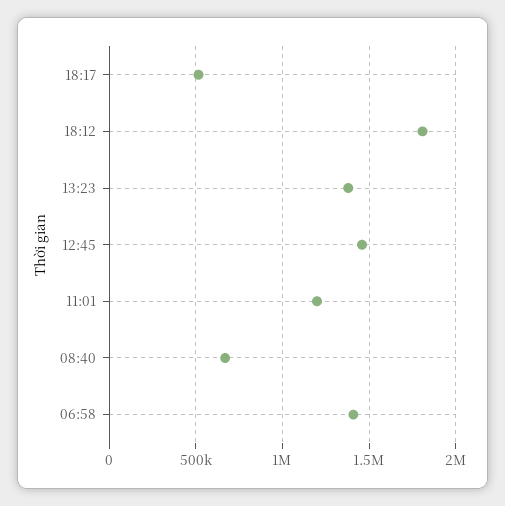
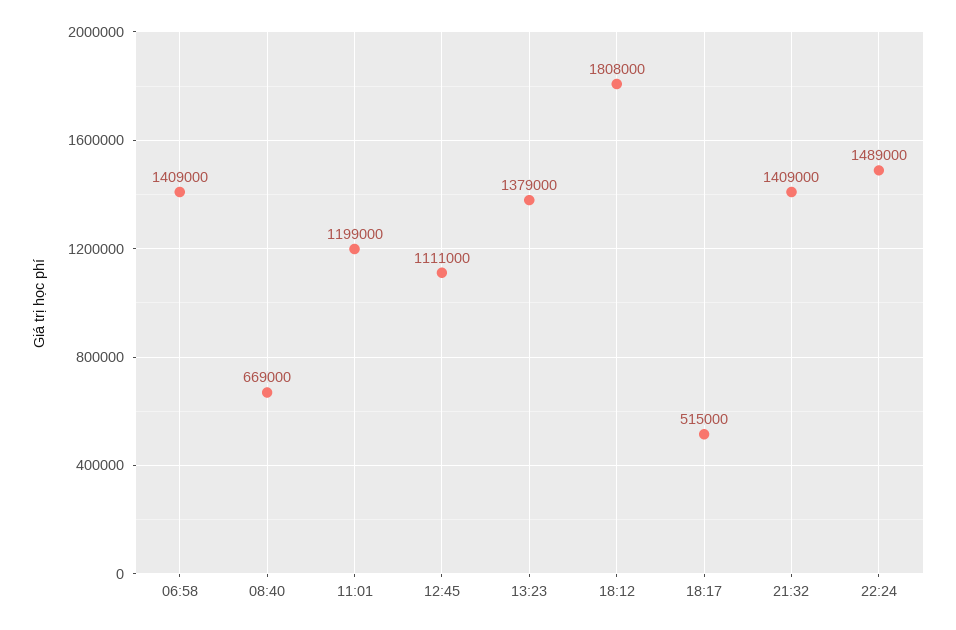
12:45: 1450000 -> 1111000
21:32: none -> 1409000
22:24: none -> 1489000

